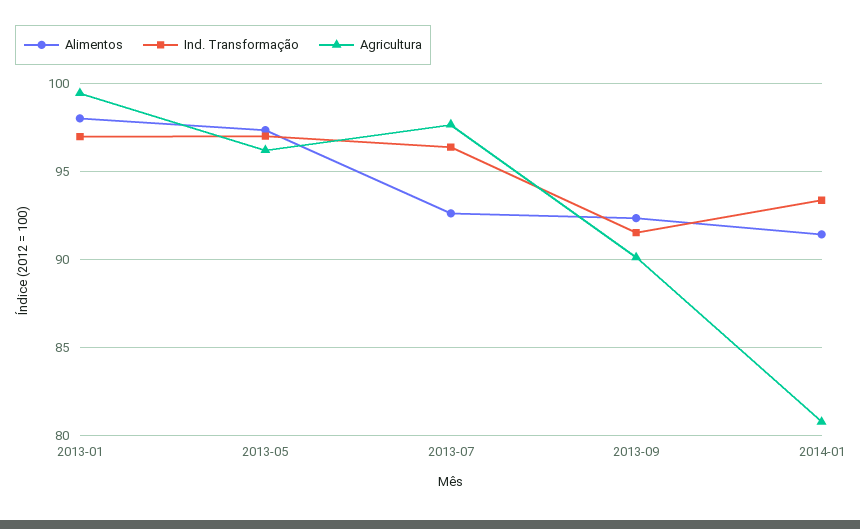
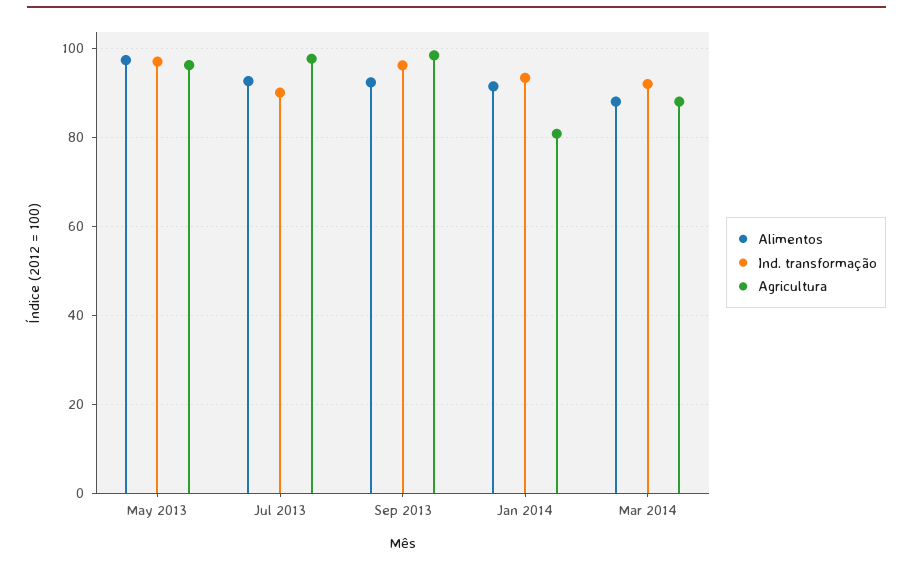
Alimentos, 2013-01: 98 -> none
Ind. Transformação, 2013-01: 97 -> none
Agricultura, 2013-01: 99.5 -> none
Ind. Transformação, 2013-07: 96.5 -> 90
Ind. Transformação, 2013-09: 91.5 -> 96
Agricultura, 2013-09: 90 -> 98
Alimentos, Mar 2014: none -> 88
Ind. Transformação, Mar 2014: none -> 92
Agricultura, Mar 2014: none -> 88

